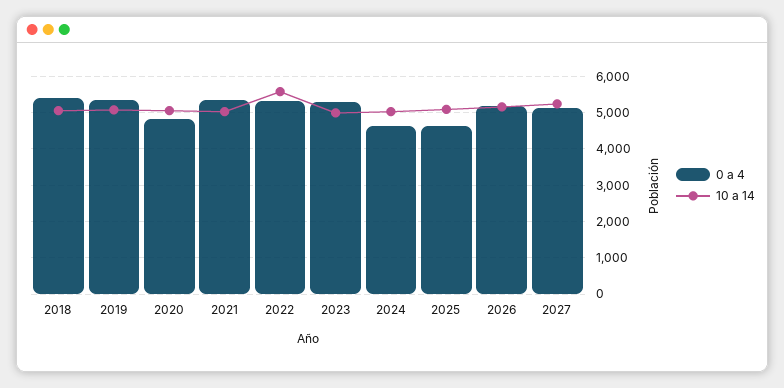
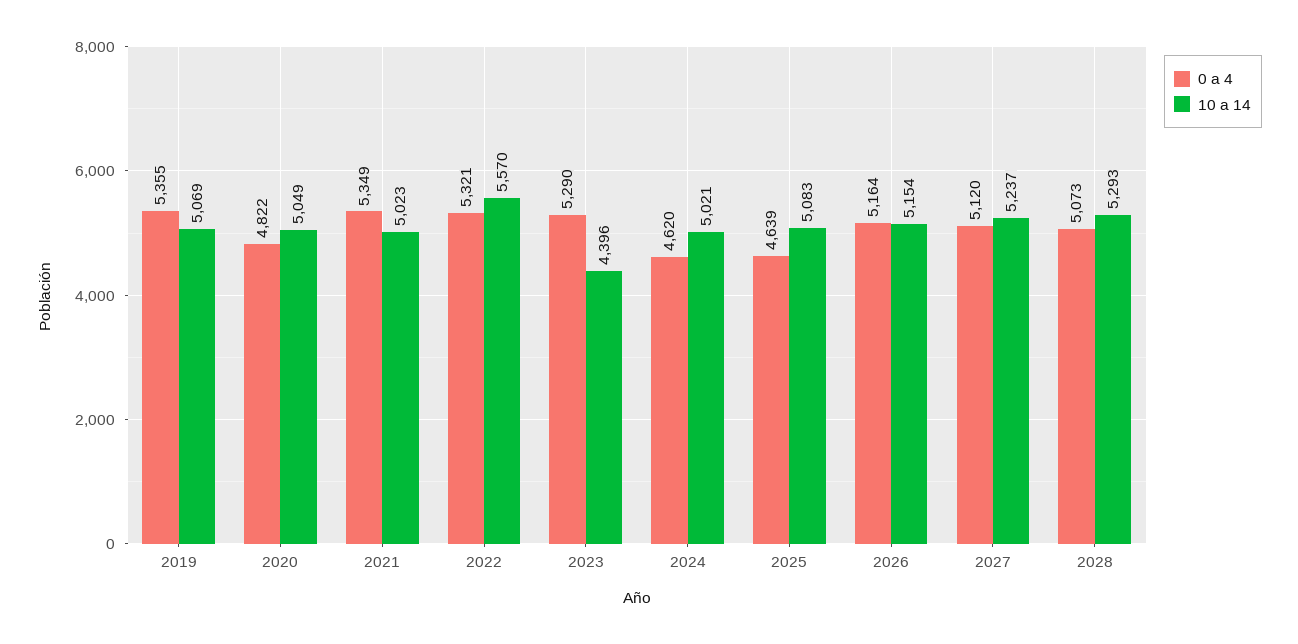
0 a 4, 2018: 5400 -> none
10 a 14, 2018: 5000 -> none
10 a 14, 2023: 5000 -> 4396
0 a 4, 2028: none -> 5073
10 a 14, 2028: none -> 5293

